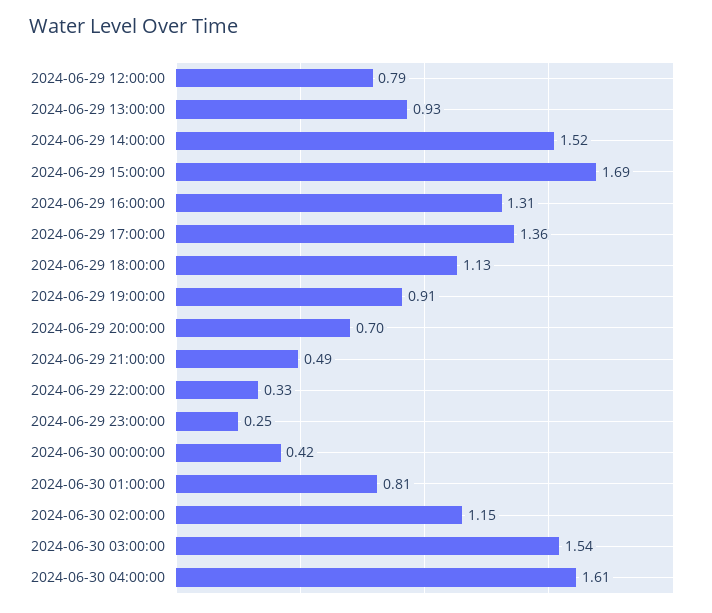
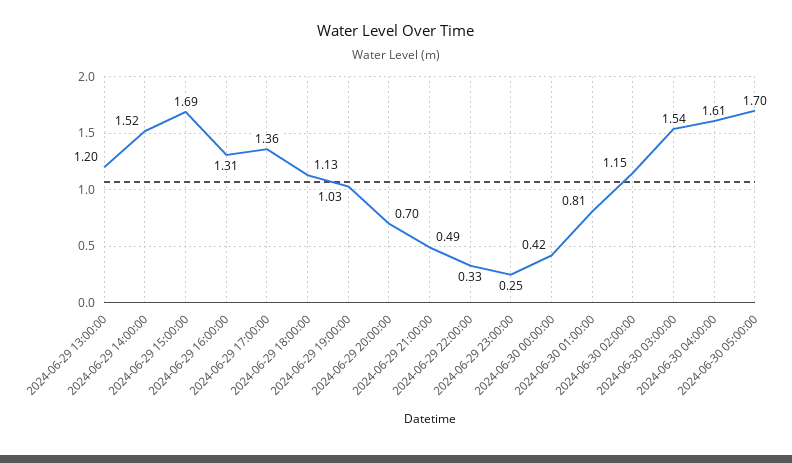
2024-06-29 12:00:00: 0.79 -> none
2024-06-29 13:00:00: 0.93 -> 1.2
2024-06-29 19:00:00: 0.91 -> 1.03
2024-06-30 05:00:00: none -> 1.7

